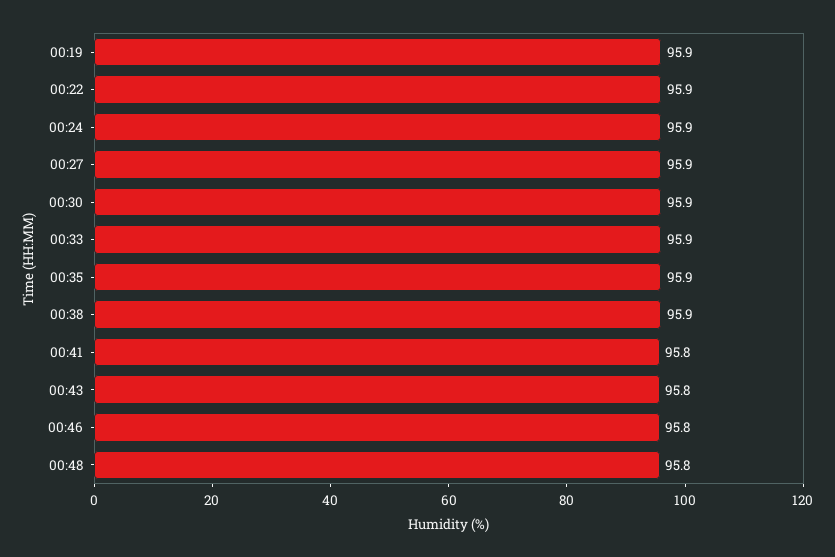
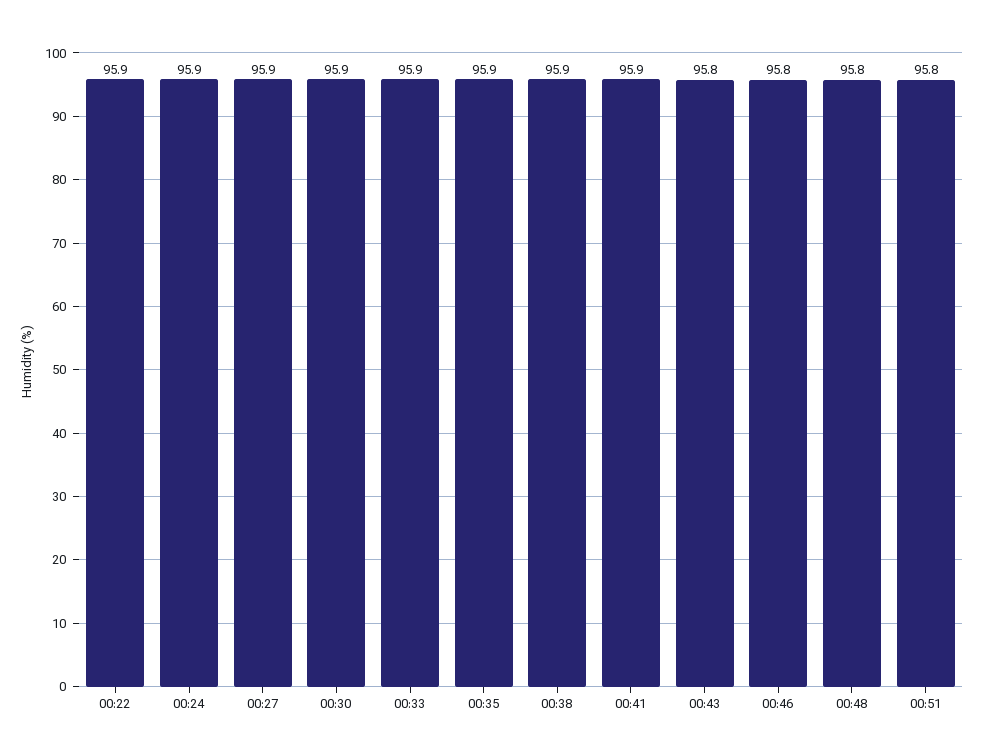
00:19: 95.9 -> none
00:41: 95.8 -> 95.9
00:51: none -> 95.8

